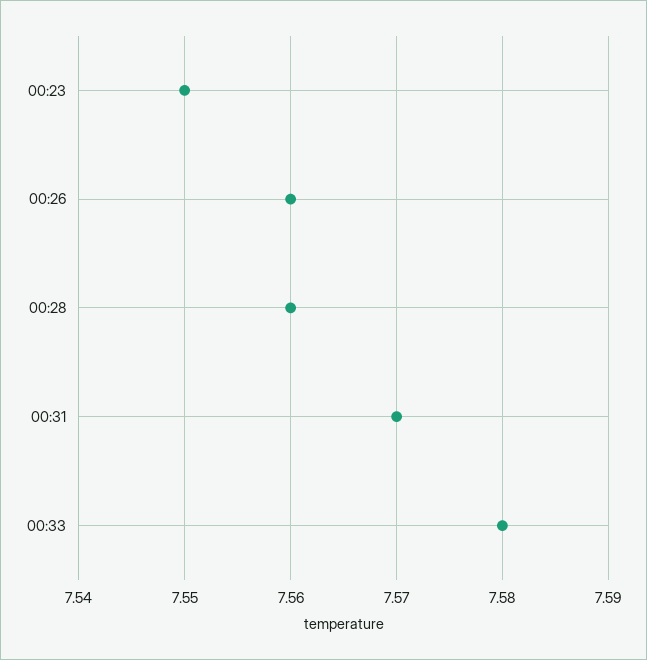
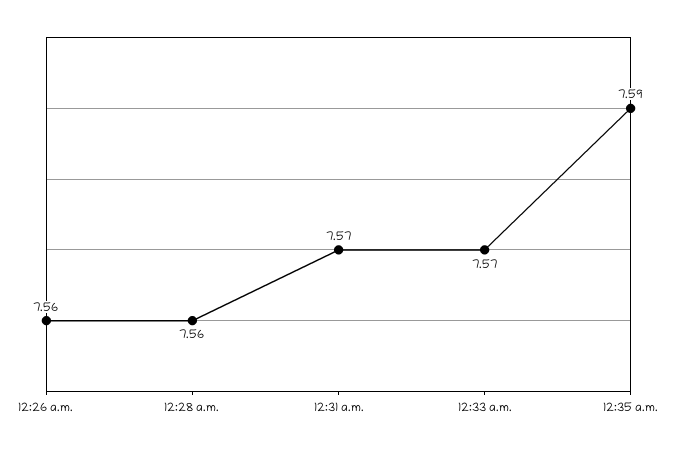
00:23: 7.55 -> none
00:33: 7.58 -> 7.57
12:35 a.m.: none -> 7.59

